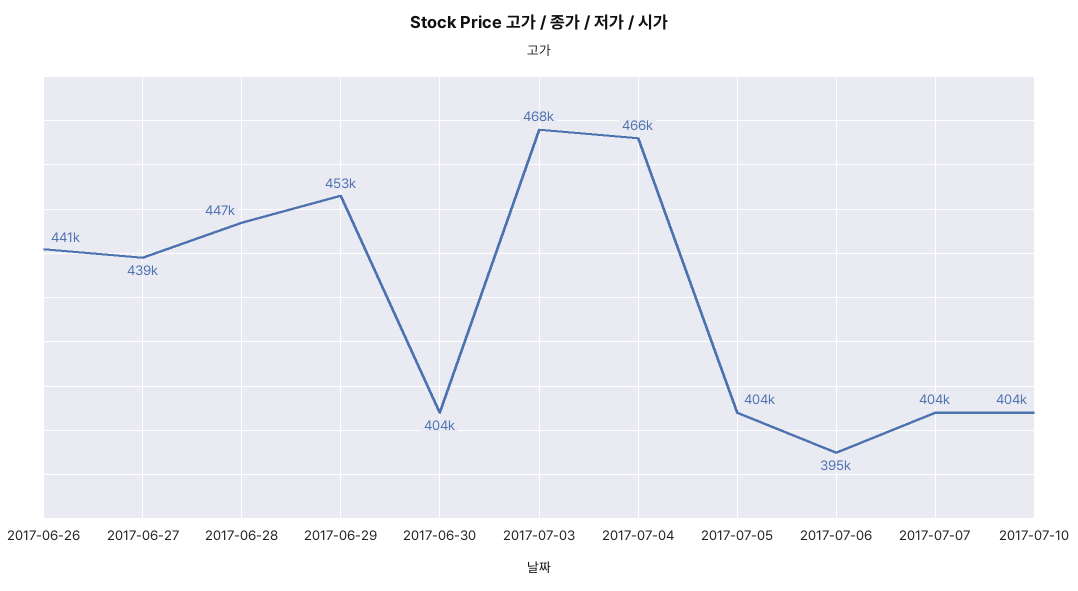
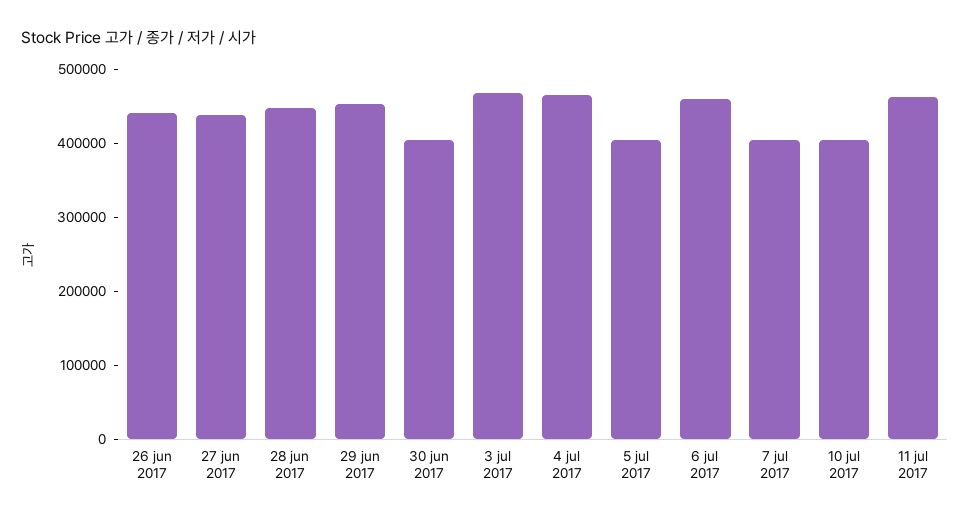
2017-07-06: 395000 -> 460000
11 jul 2017: none -> 460000

